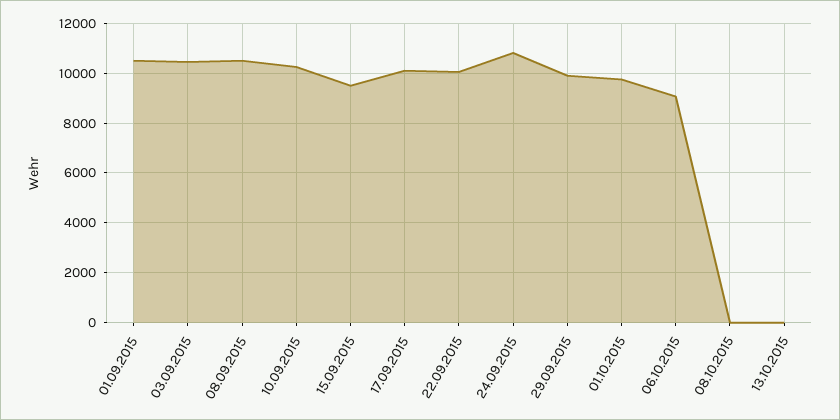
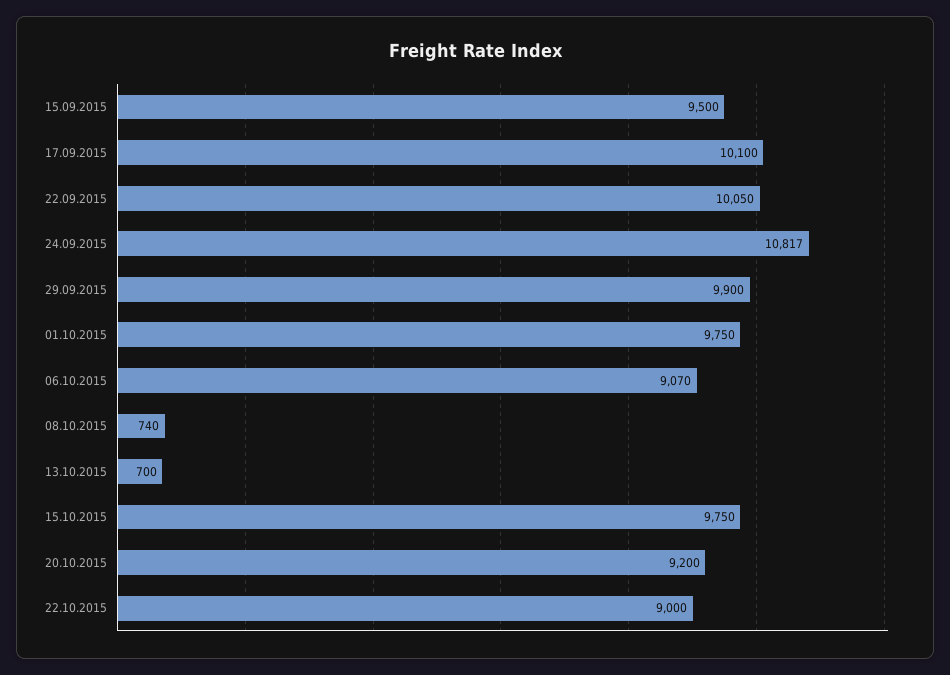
01.09.2015: 10500 -> none
03.09.2015: 10500 -> none
08.09.2015: 10500 -> none
10.09.2015: 10250 -> none
08.10.2015: 0 -> 740
13.10.2015: 0 -> 700
15.10.2015: none -> 9750
20.10.2015: none -> 9200
22.10.2015: none -> 9000

